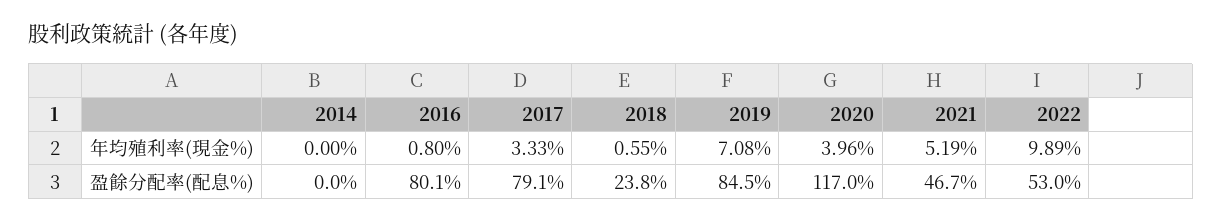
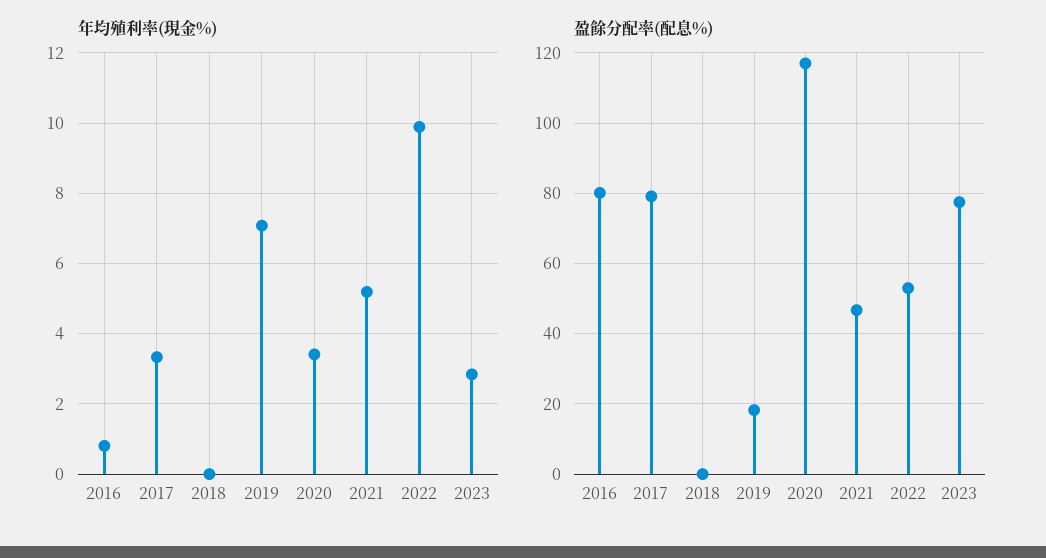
年均殖利率(現金%), 2014: 0 -> none
年均殖利率(現金%), 2018: 0.55 -> 0
年均殖利率(現金%), 2020: 3.96 -> 3.4
盈餘分配率(配息%), 2014: 0 -> none
盈餘分配率(配息%), 2018: 23.8 -> 0
盈餘分配率(配息%), 2019: 84.5 -> 18
年均殖利率(現金%), 2023: none -> 2.8
盈餘分配率(配息%), 2023: none -> 78

